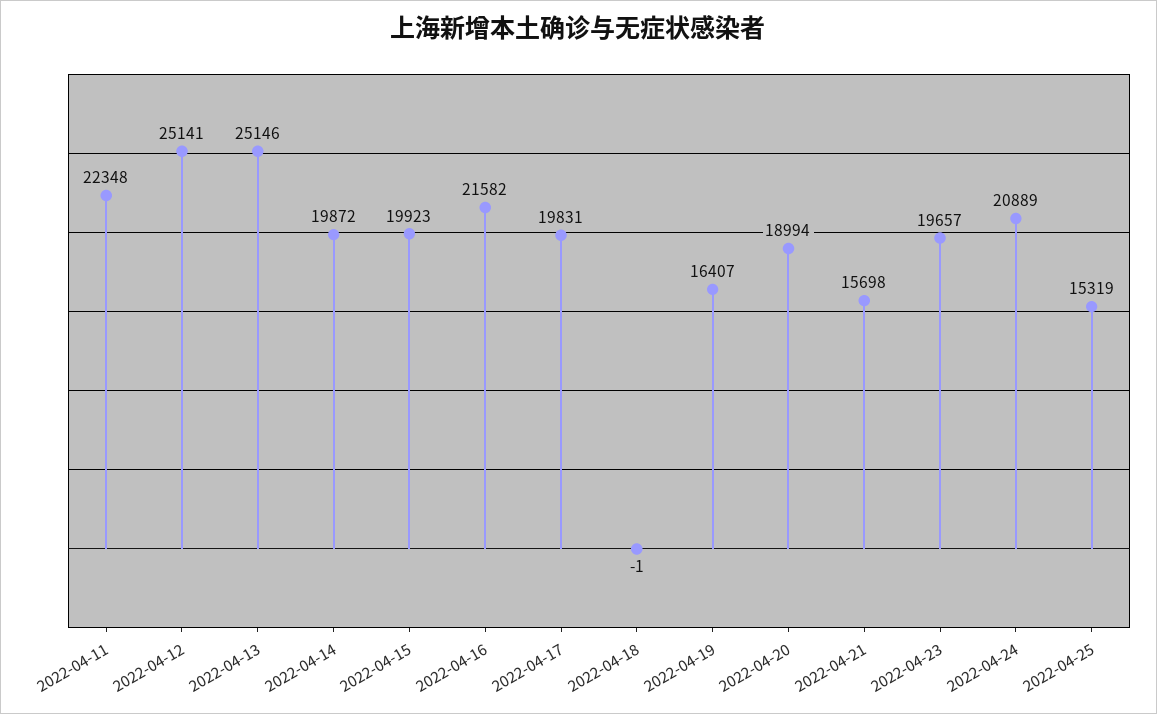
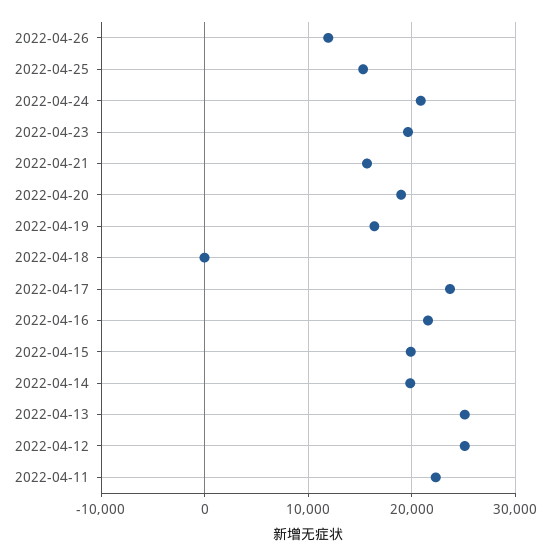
2022-04-17: 19831 -> 24000
2022-04-26: none -> 12000

